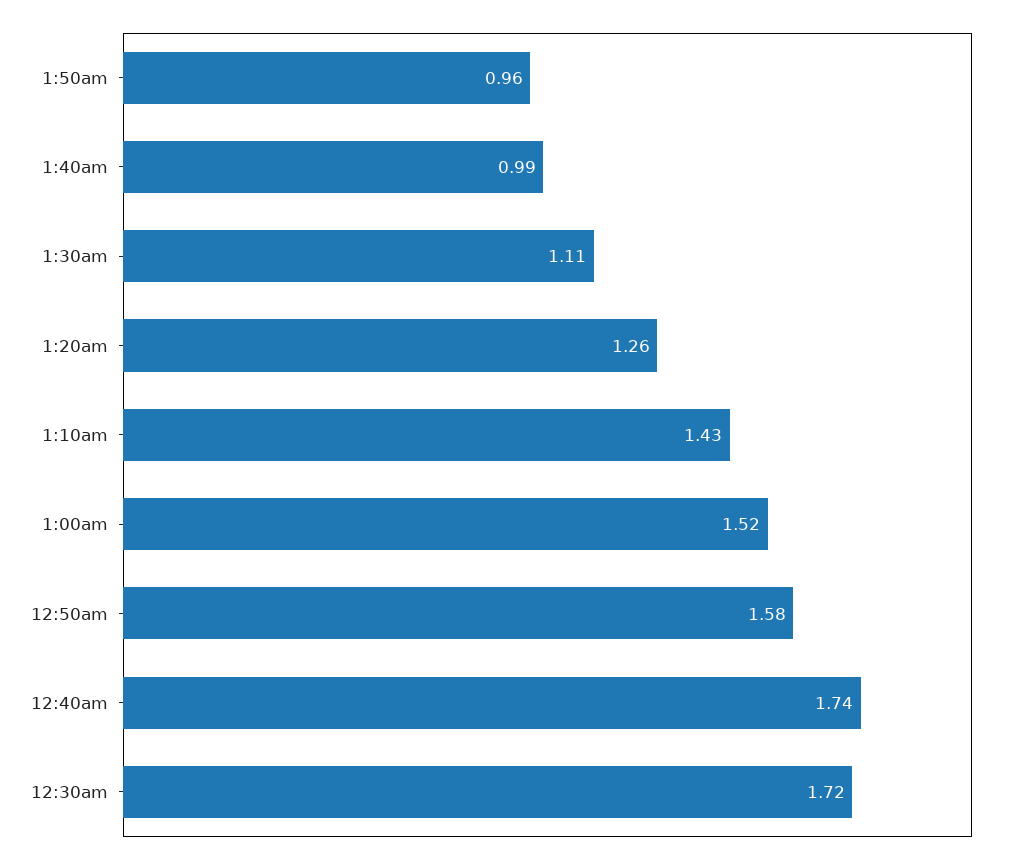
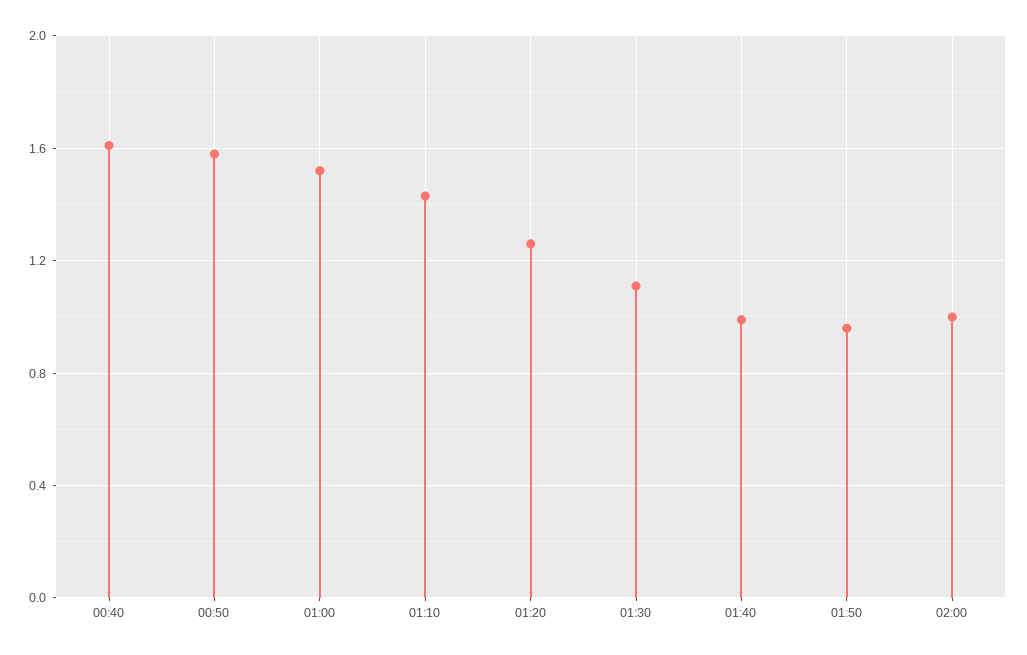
12:40am: 1.74 -> 1.6
12:30am: 1.72 -> none
02:00: none -> 1

